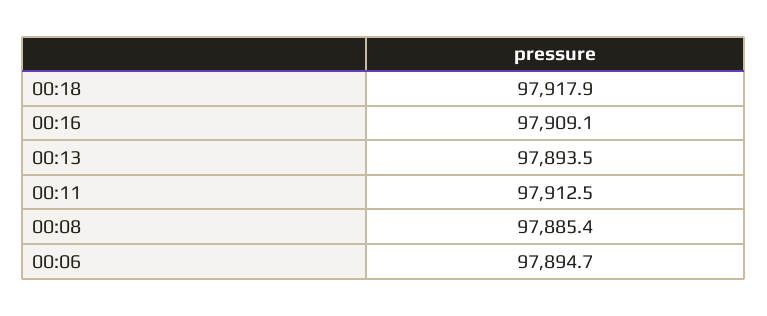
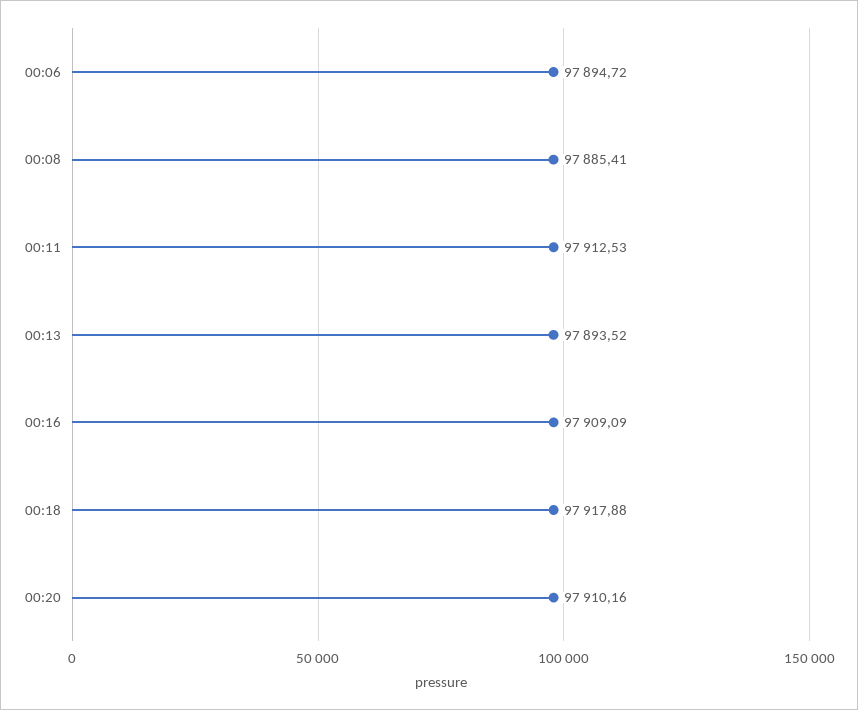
00:20: none -> 97910.16

